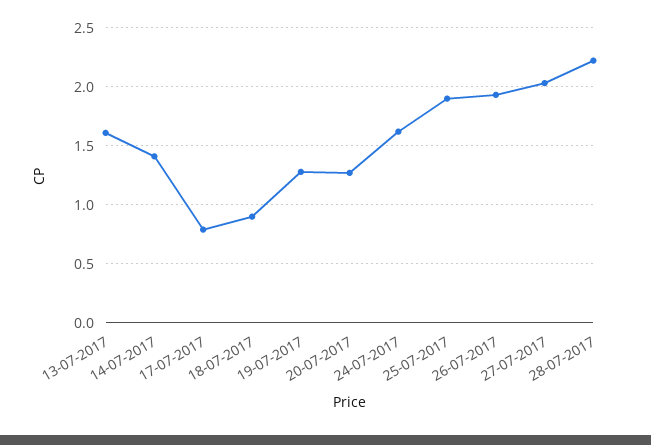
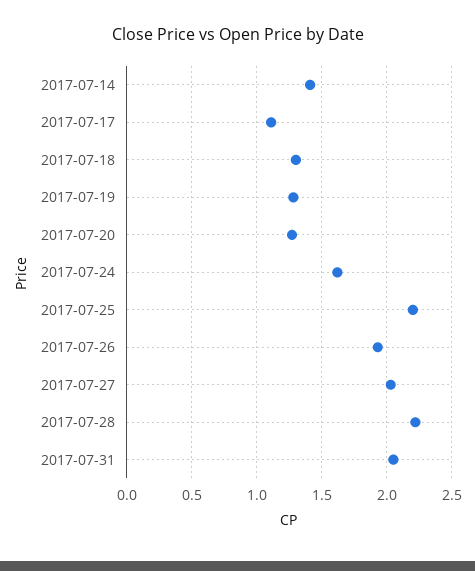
13-07-2017: 1.6 -> none
17-07-2017: 0.8 -> 1.1
18-07-2017: 0.9 -> 1.3
25-07-2017: 1.9 -> 2.2
2017-07-31: none -> 2.05

